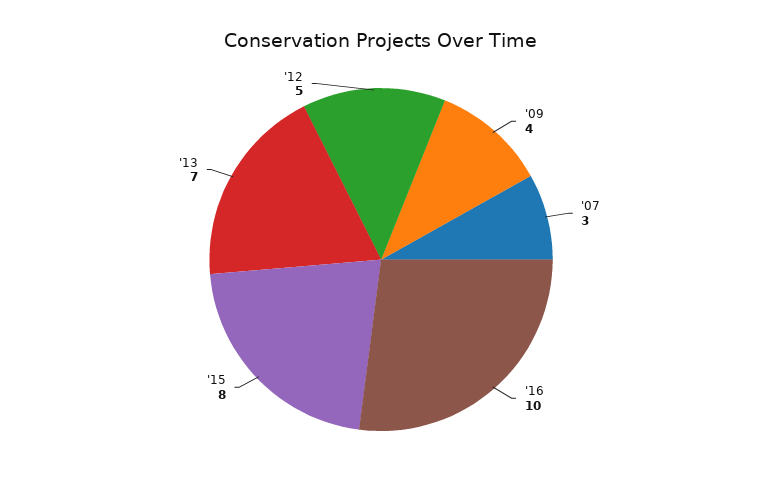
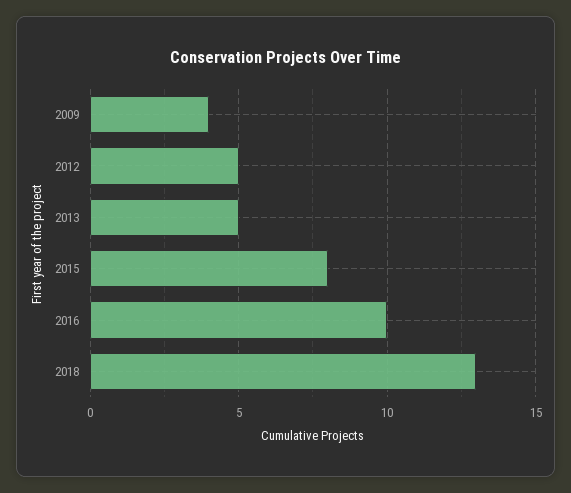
'07: 3 -> none
'13: 7 -> 5
2018: none -> 13

